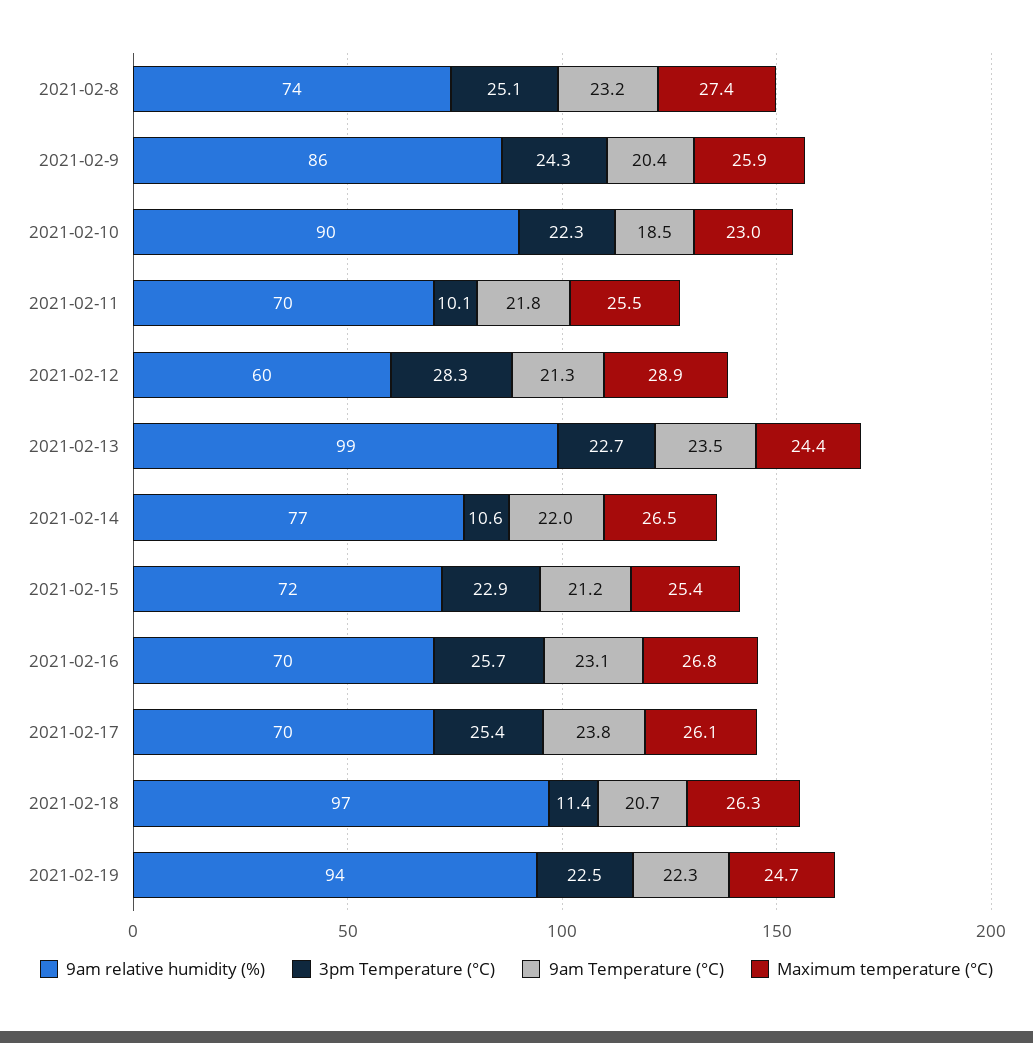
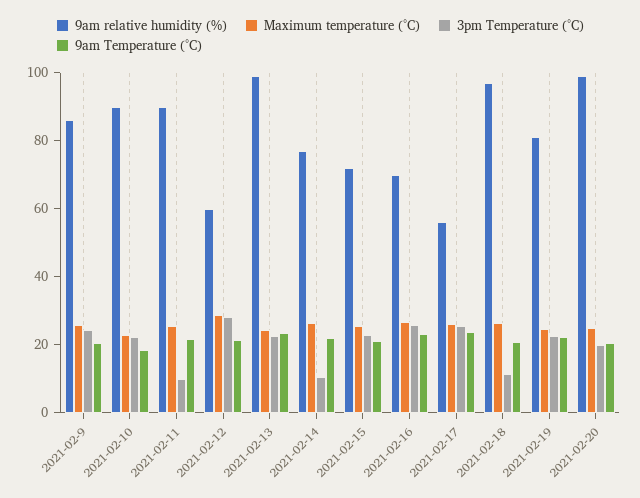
9am relative humidity (%), 2021-02-8: 74 -> none
3pm Temperature (°C), 2021-02-8: 25.1 -> none
9am Temperature (°C), 2021-02-8: 23.2 -> none
Maximum temperature (°C), 2021-02-8: 27.4 -> none
9am relative humidity (%), 2021-02-11: 70 -> 90
9am relative humidity (%), 2021-02-17: 70 -> 55
9am relative humidity (%), 2021-02-19: 94 -> 80
9am relative humidity (%), 2021-02-20: none -> 100
Maximum temperature (°C), 2021-02-20: none -> 25
3pm Temperature (°C), 2021-02-20: none -> 20
9am Temperature (°C), 2021-02-20: none -> 20

